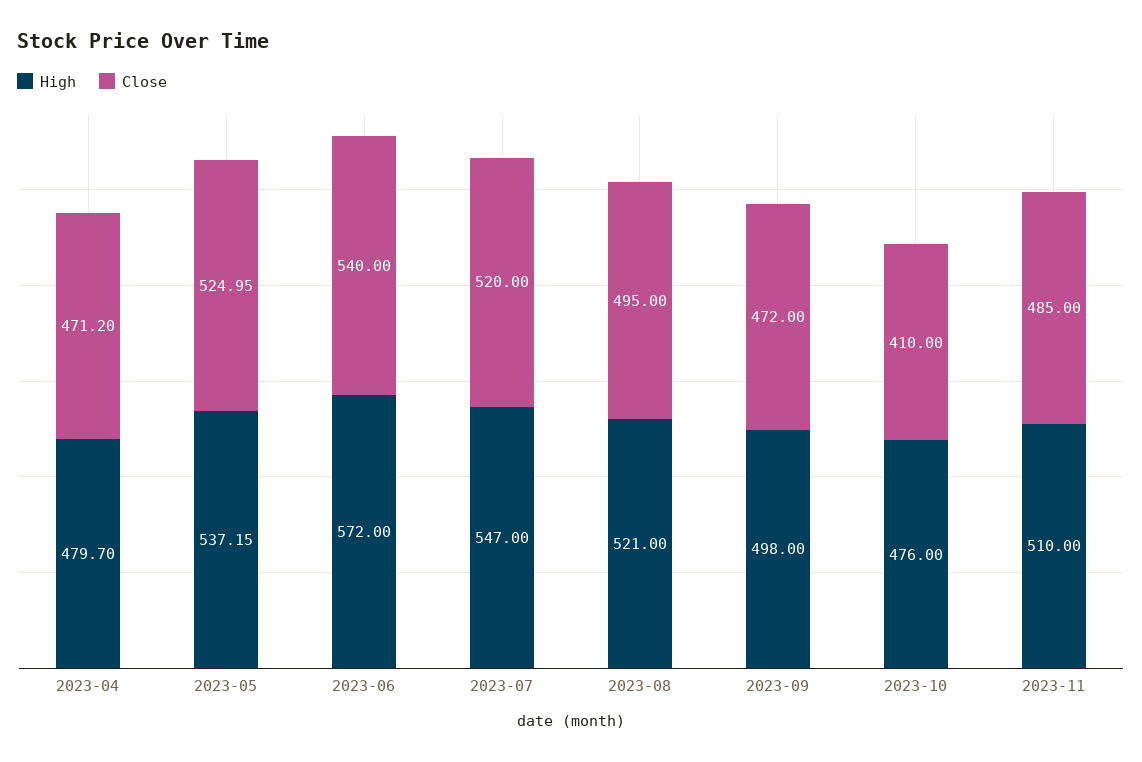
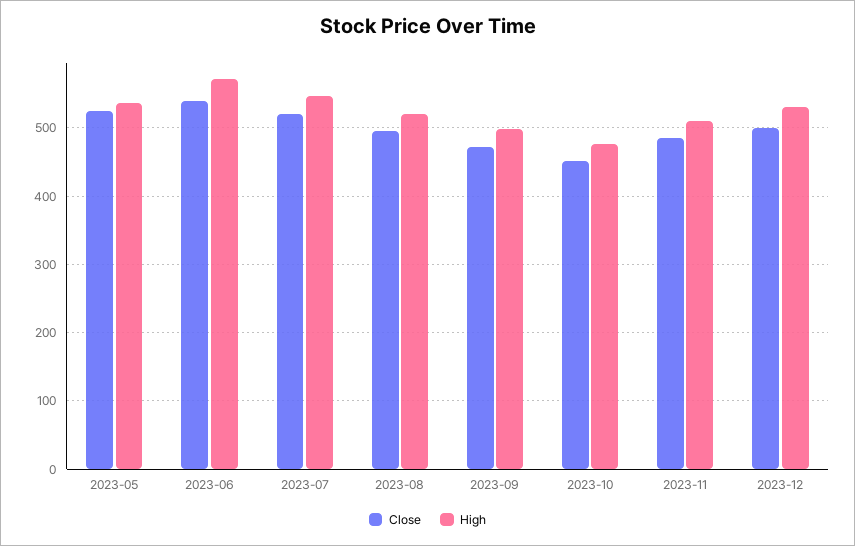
High, 2023-04: 479.7 -> none
Close, 2023-04: 471.2 -> none
Close, 2023-10: 410 -> 450
Close, 2023-12: none -> 500
High, 2023-12: none -> 530

